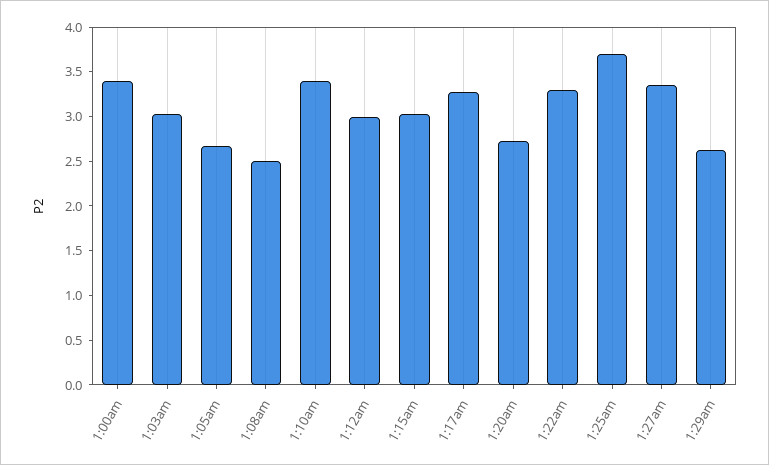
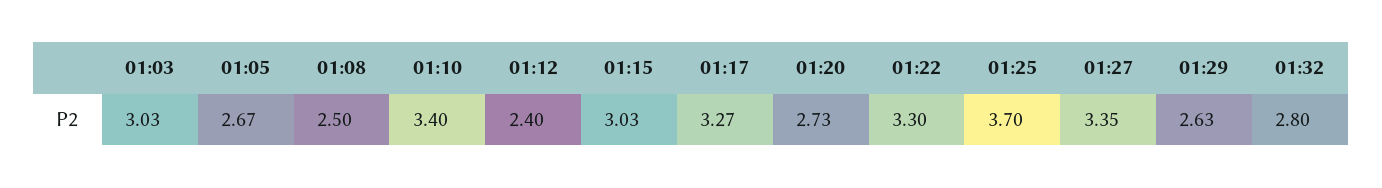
1:00am: 3.4 -> none
1:12am: 3 -> 2.4
01:32: none -> 2.8

